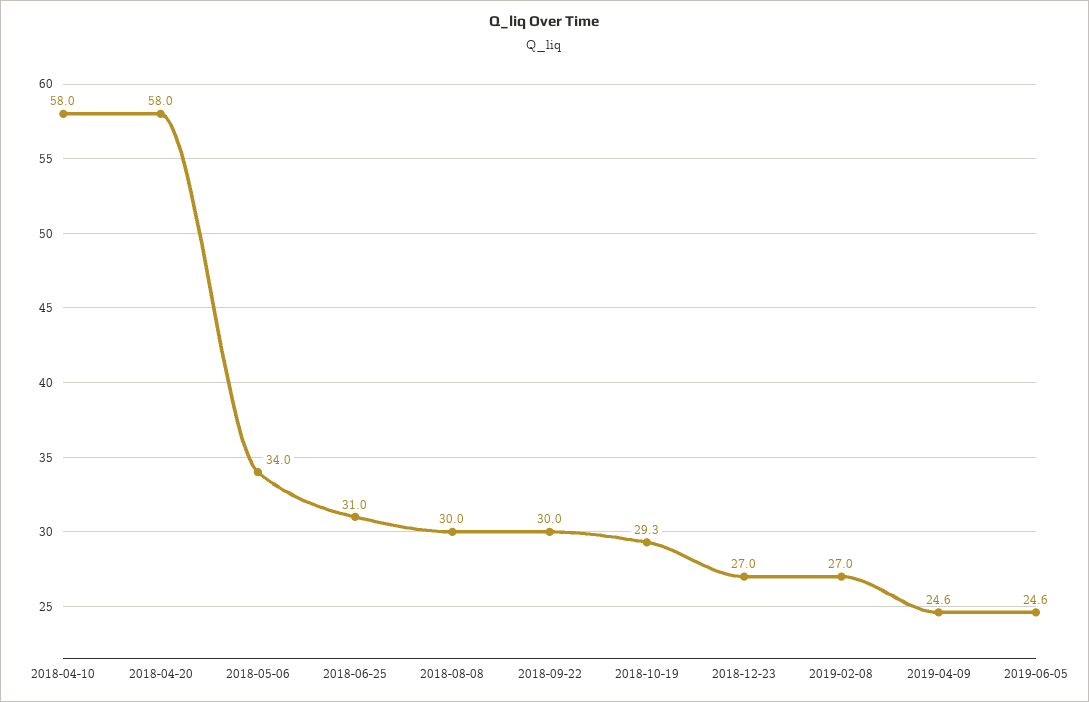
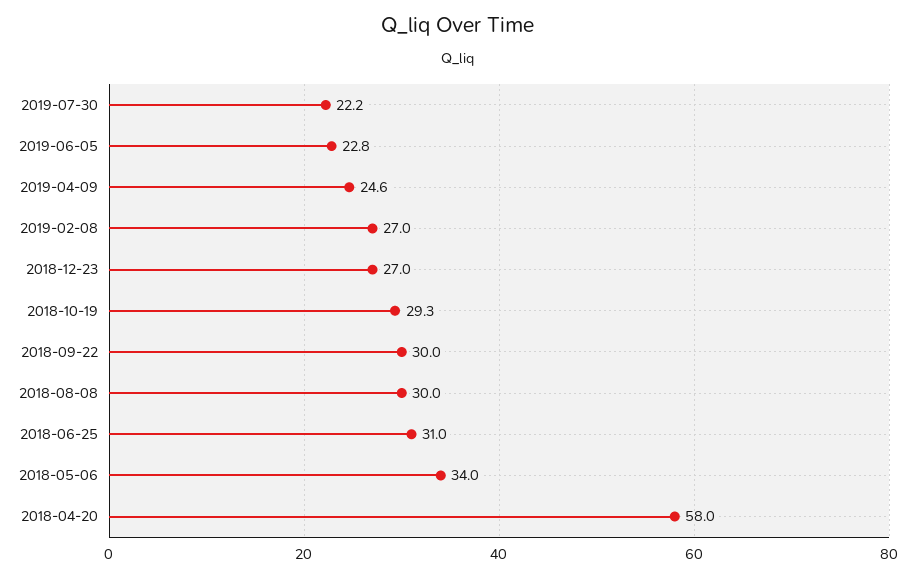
2018-04-10: 58 -> none
2019-06-05: 24.6 -> 22.8
2019-07-30: none -> 22.2

